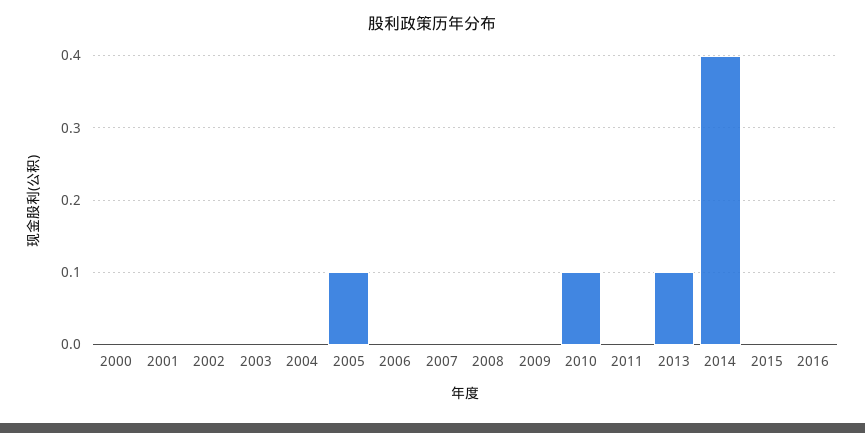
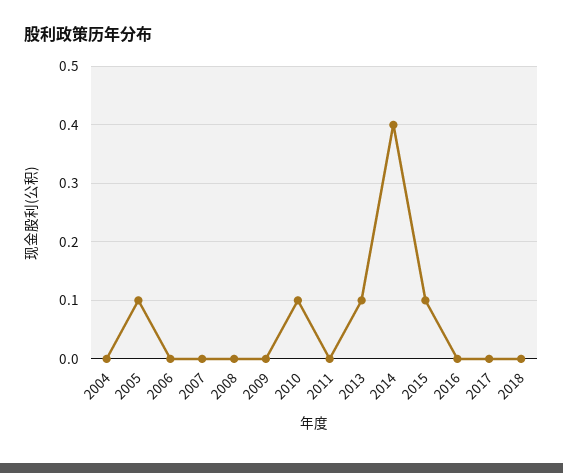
2000: 0 -> none
2001: 0 -> none
2002: 0 -> none
2003: 0 -> none
2015: 0 -> 0.1
2017: none -> 0
2018: none -> 0

